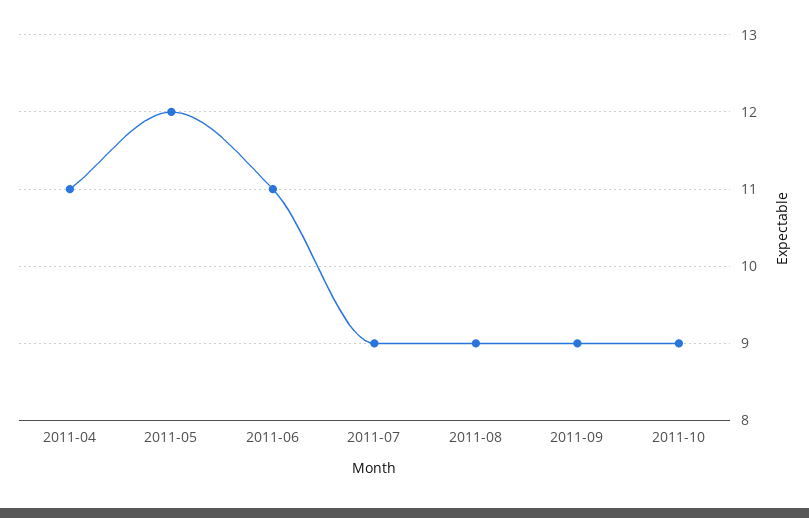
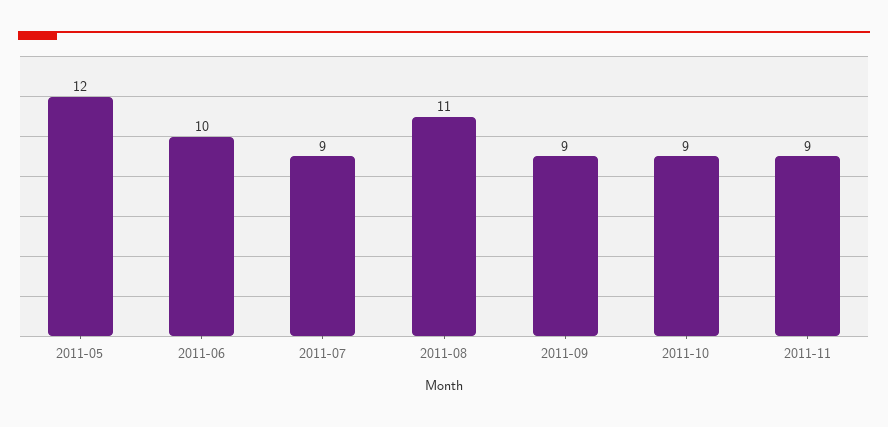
2011-04: 11 -> none
2011-06: 11 -> 10
2011-08: 9 -> 11
2011-11: none -> 9

